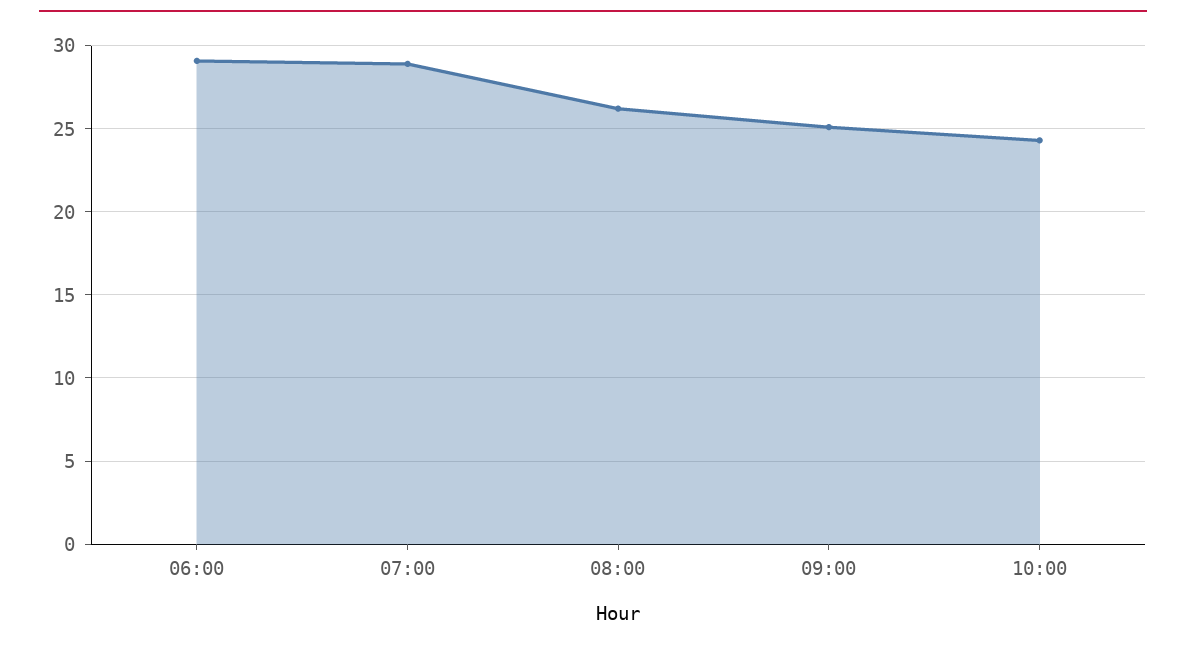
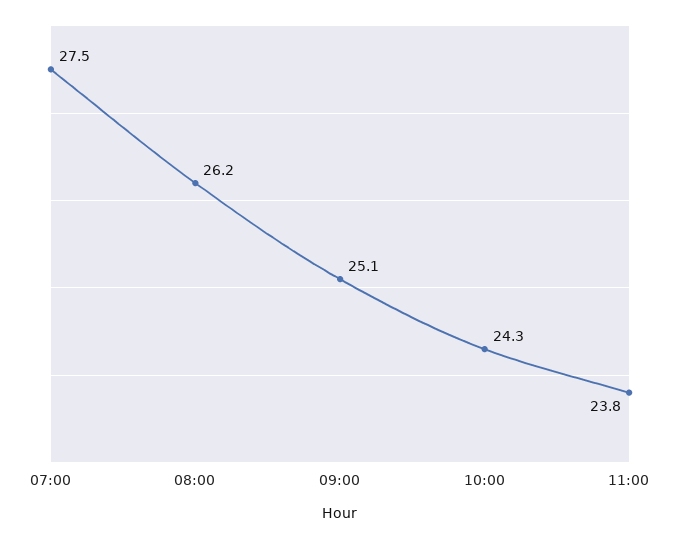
06:00: 29 -> none
07:00: 29 -> 27.5
11:00: none -> 23.8

